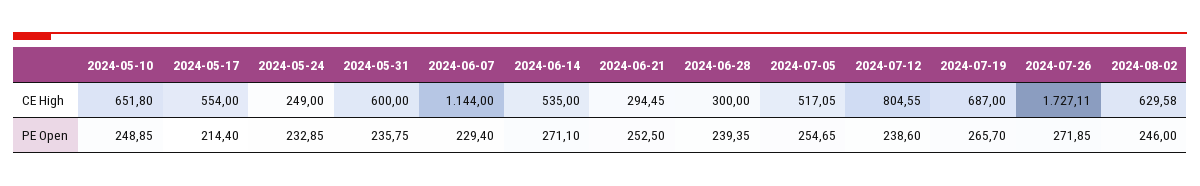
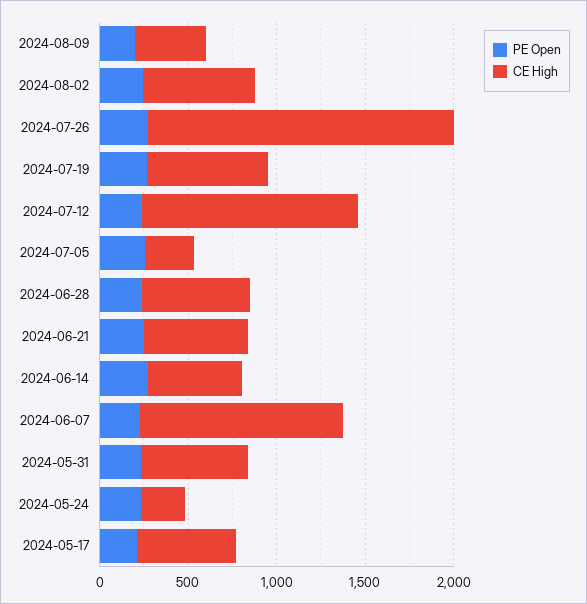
CE High, 2024-05-10: 651.8 -> none
CE High, 2024-06-21: 294.45 -> 600
CE High, 2024-06-28: 300 -> 600
CE High, 2024-07-05: 517.05 -> 300
CE High, 2024-07-12: 804.55 -> 1200
PE Open, 2024-05-10: 248.85 -> none
PE Open, 2024-08-09: none -> 200
CE High, 2024-08-09: none -> 400

